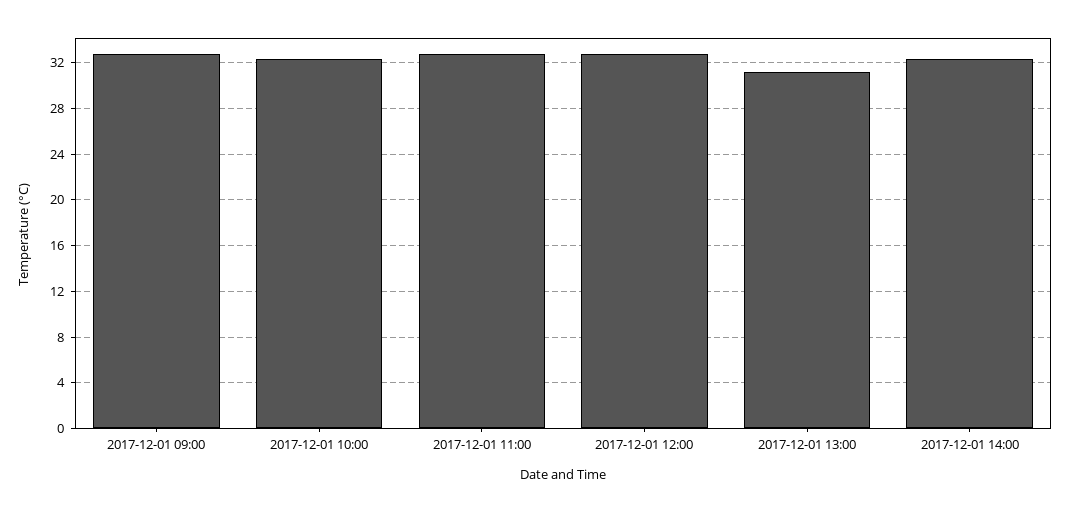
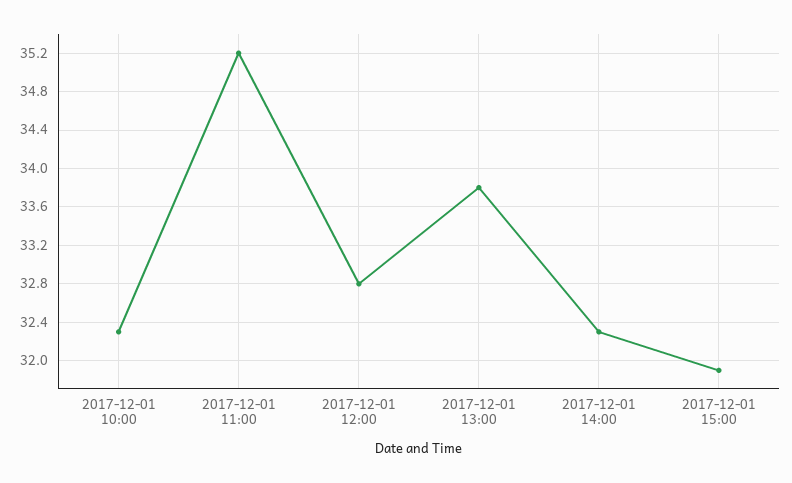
2017-12-01 09:00: 33 -> none
2017-12-01 11:00: 33 -> 35.2
2017-12-01 13:00: 31 -> 33.8
2017-12-01 15:00: none -> 31.9

